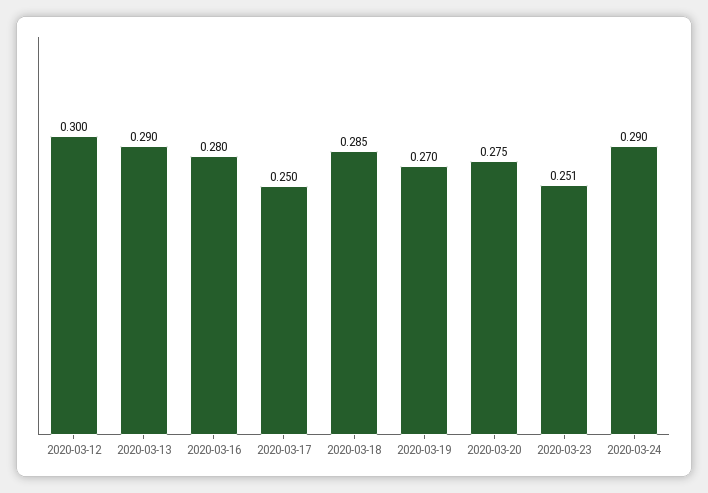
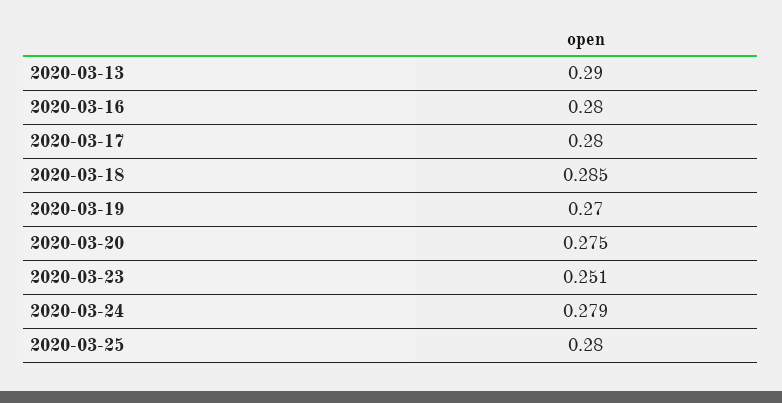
2020-03-12: 0.3 -> none
2020-03-17: 0.25 -> 0.28
2020-03-24: 0.29 -> 0.279
2020-03-25: none -> 0.28

